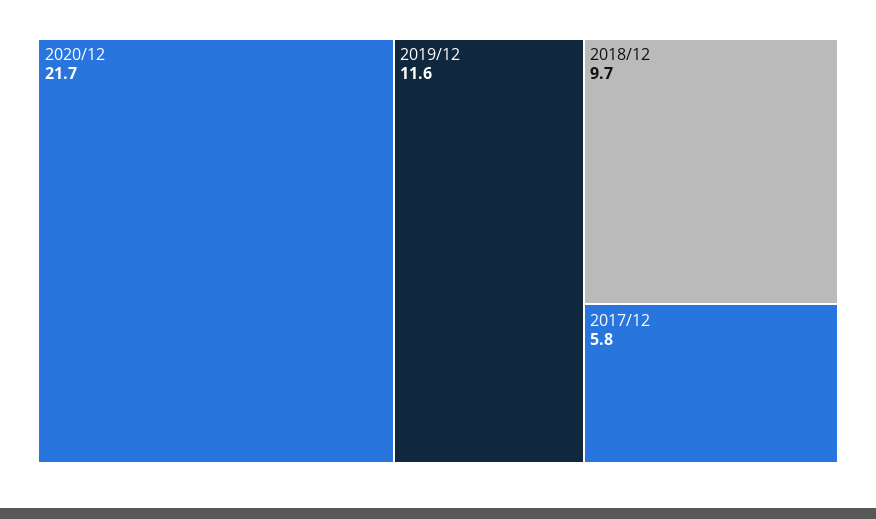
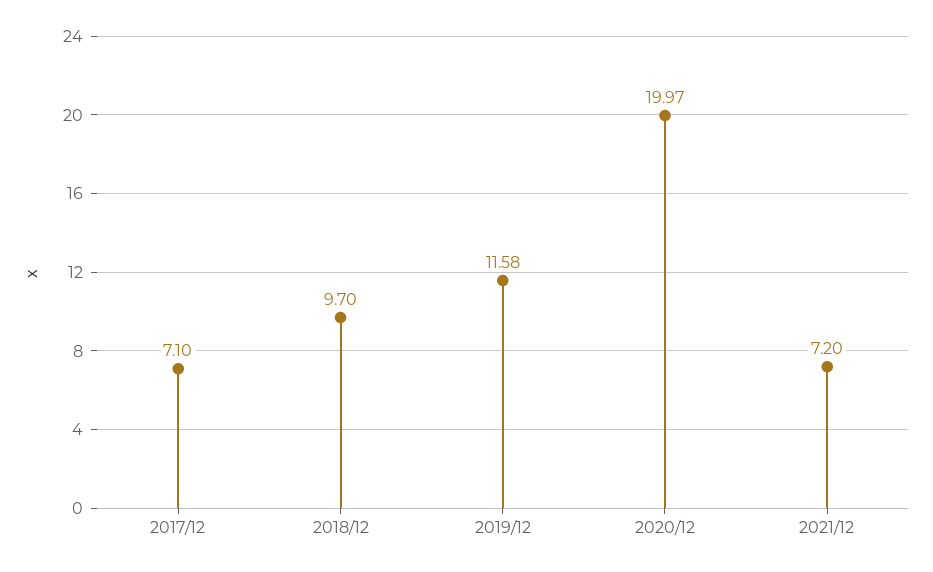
2020/12: 21.7 -> 19.97
2017/12: 5.8 -> 7.1
2021/12: none -> 7.2

